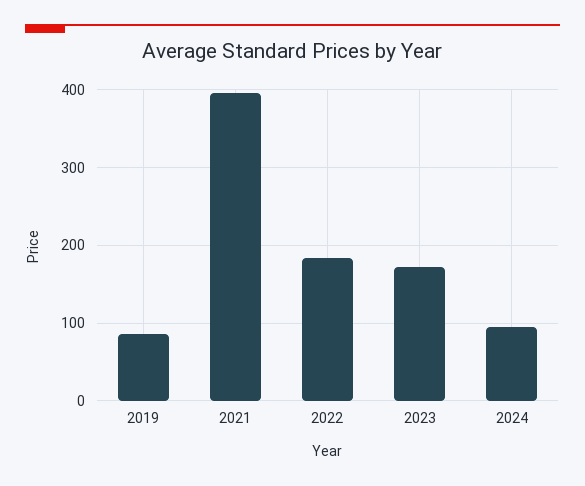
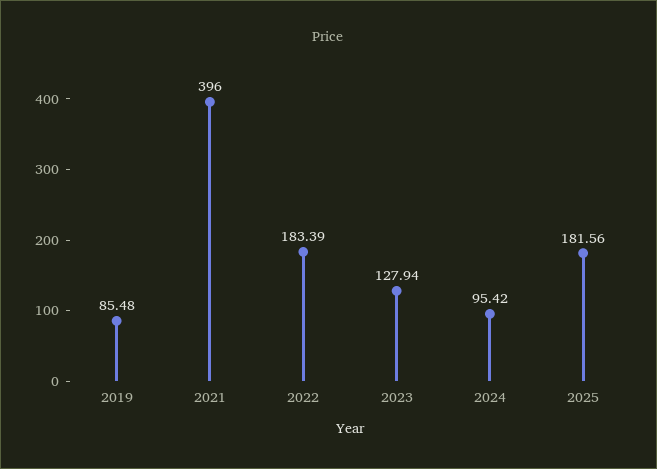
2023: 170 -> 127.94
2025: none -> 181.56

